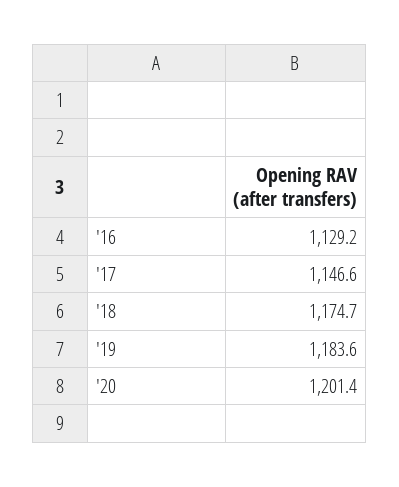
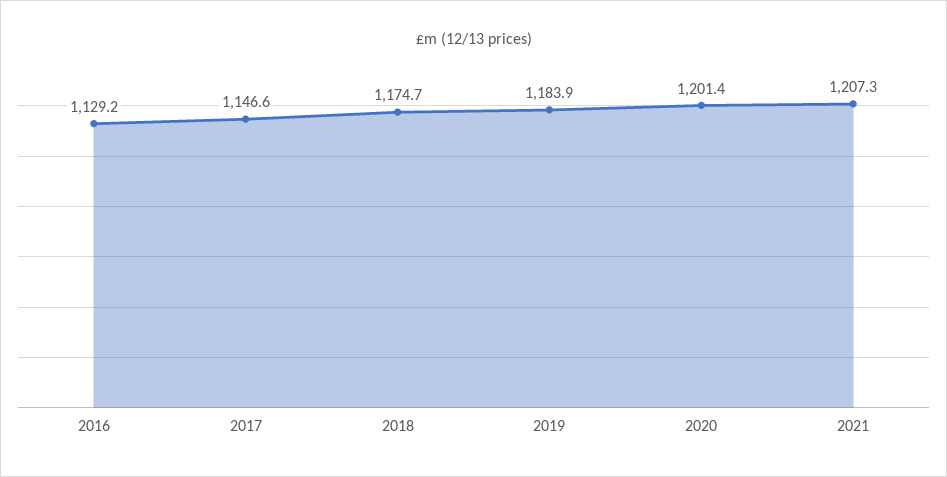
'19: 1183.6 -> 1183.9
2021: none -> 1207.3

